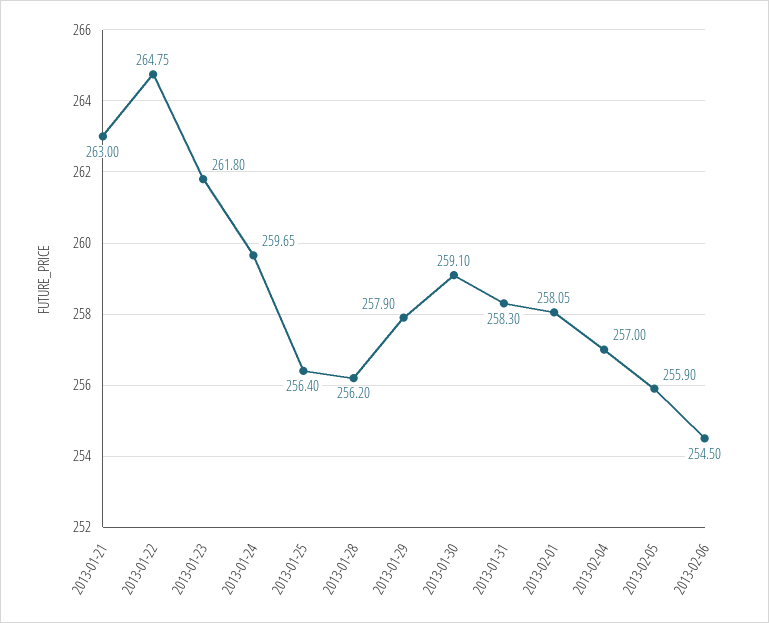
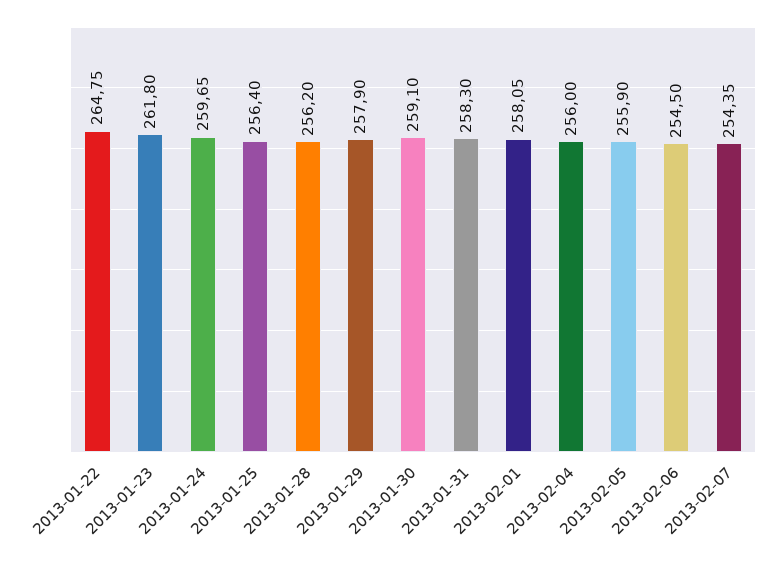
2013-01-21: 263 -> none
2013-02-04: 257 -> 256
2013-02-07: none -> 254.35

